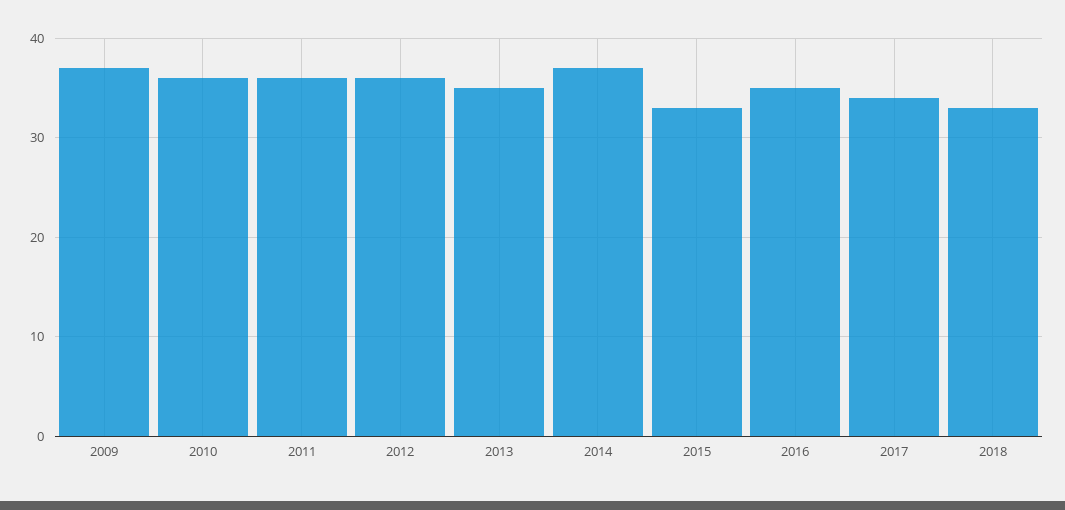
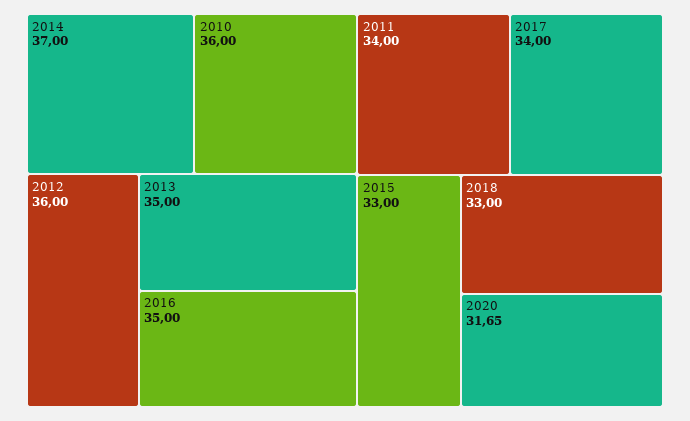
2009: 37 -> none
2011: 36 -> 34
2020: none -> 31.65

